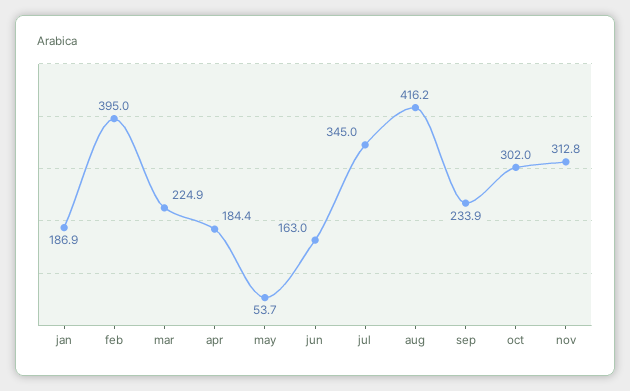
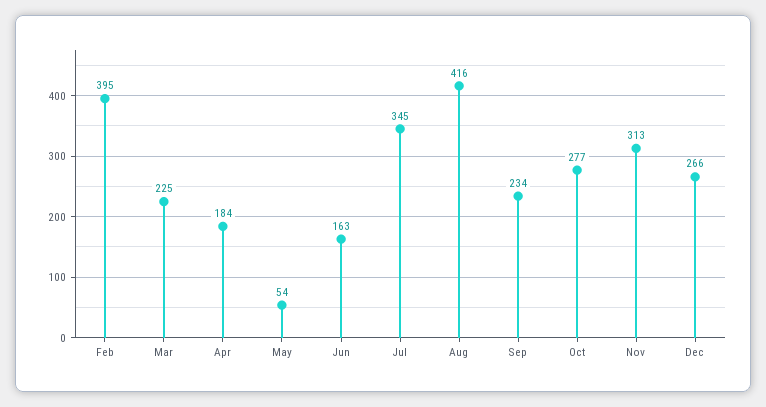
jan: 186.9 -> none
oct: 302 -> 277
Dec: none -> 266

